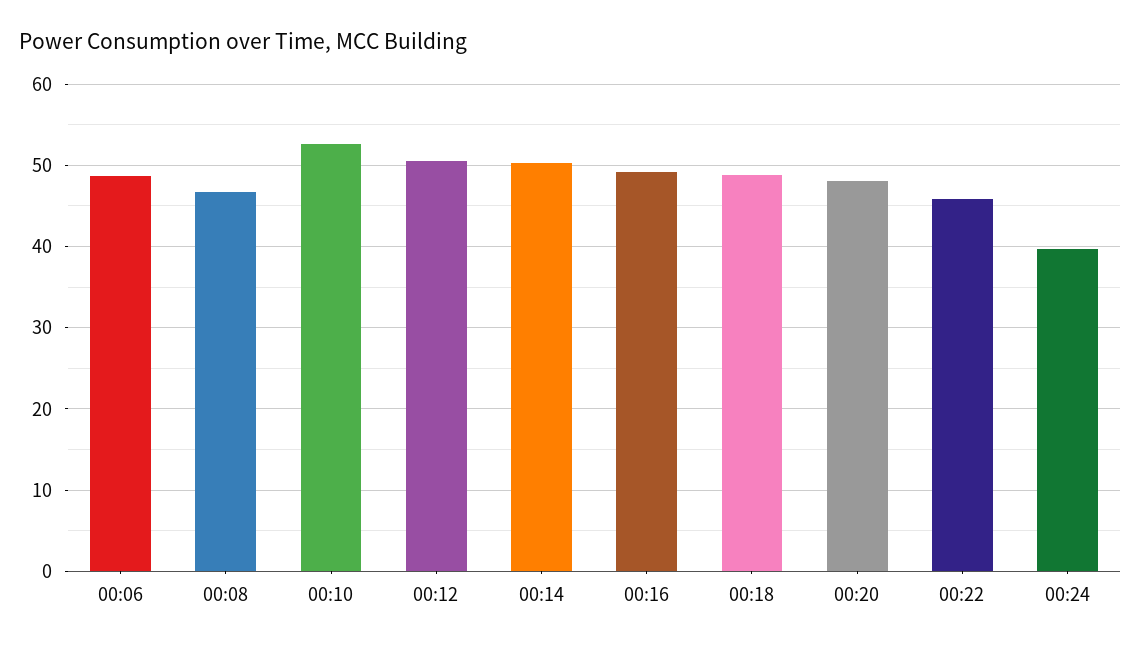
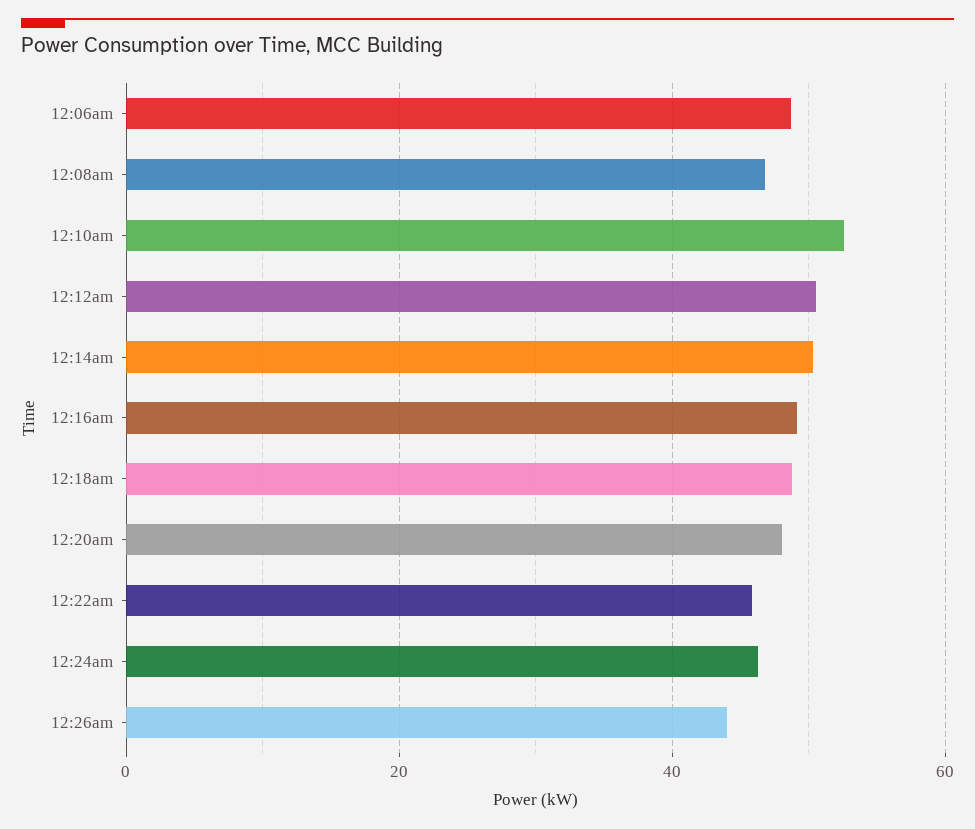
00:24: 40 -> 46
12:26am: none -> 44

